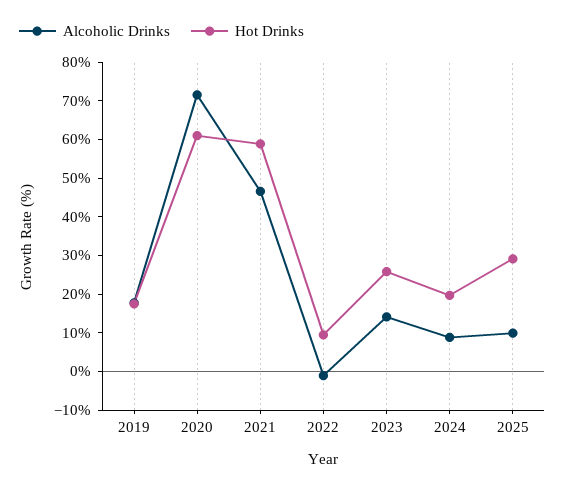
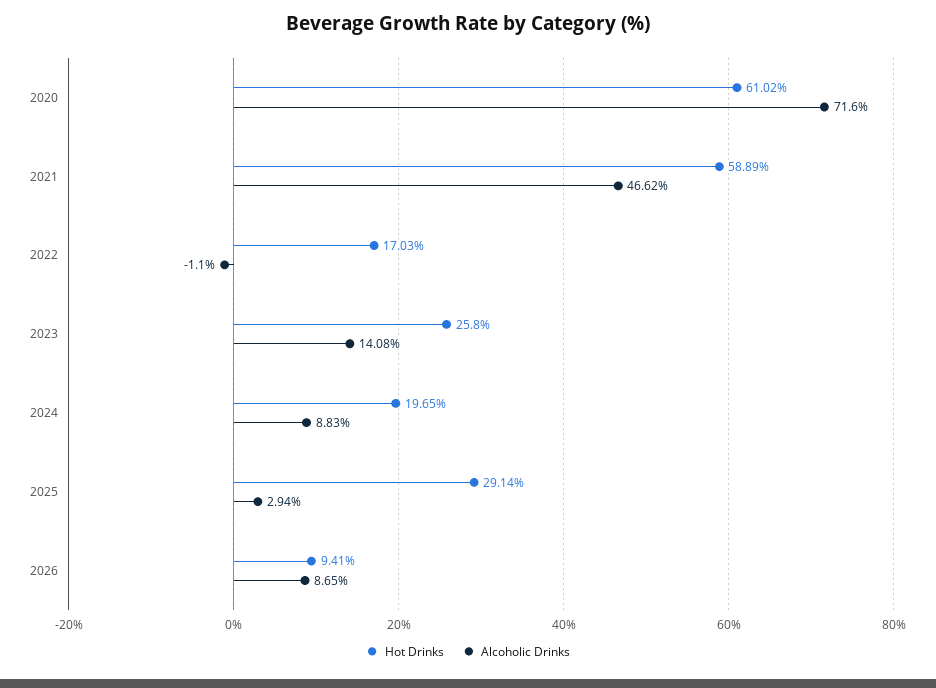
Alcoholic Drinks, 2019: 17.5 -> none
Hot Drinks, 2019: 17.5 -> none
Hot Drinks, 2022: 10 -> 17.03
Alcoholic Drinks, 2025: 10 -> 2.94
Hot Drinks, 2026: none -> 9.41
Alcoholic Drinks, 2026: none -> 8.65

